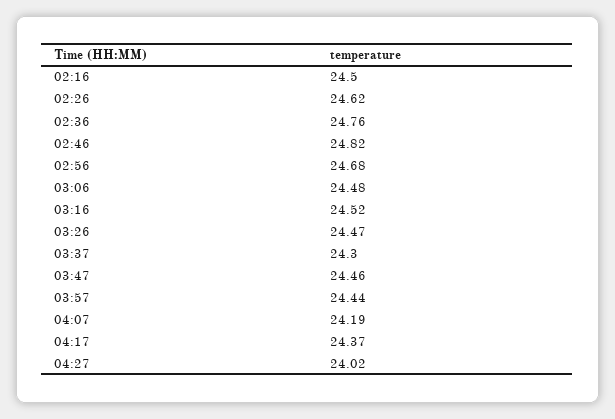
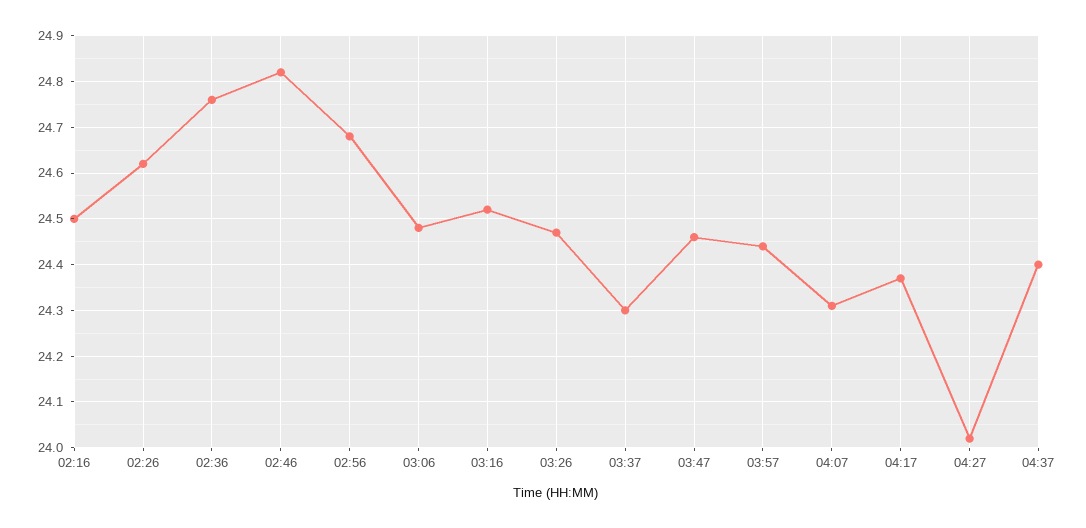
04:07: 24.19 -> 24.3
04:37: none -> 24.4

